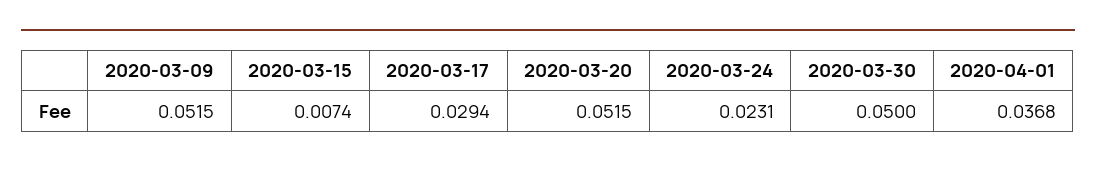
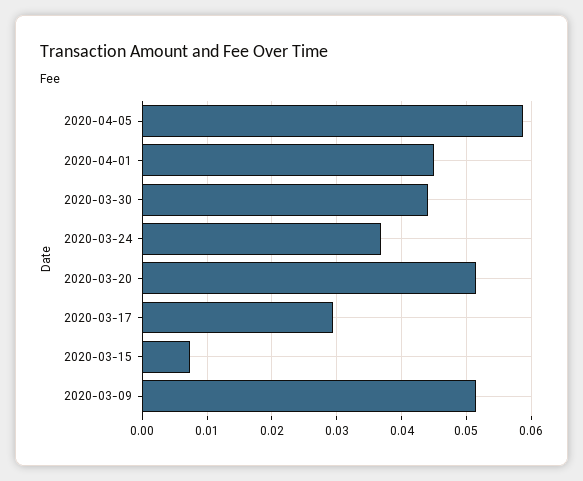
2020-03-24: 0.0231 -> 0.037
2020-03-30: 0.05 -> 0.044
2020-04-01: 0.0368 -> 0.045
2020-04-05: none -> 0.059

